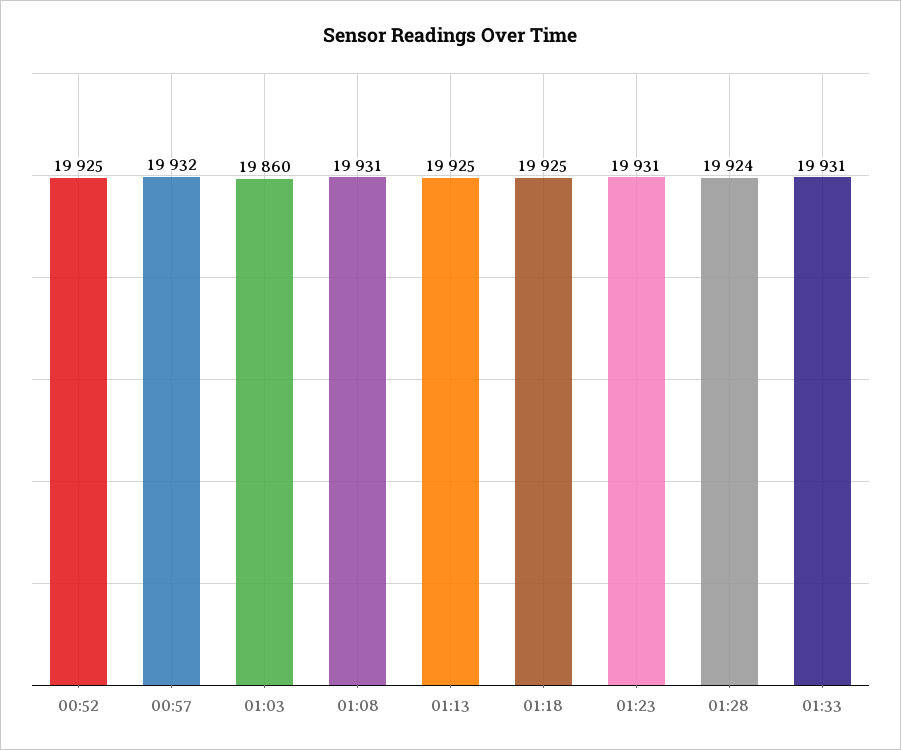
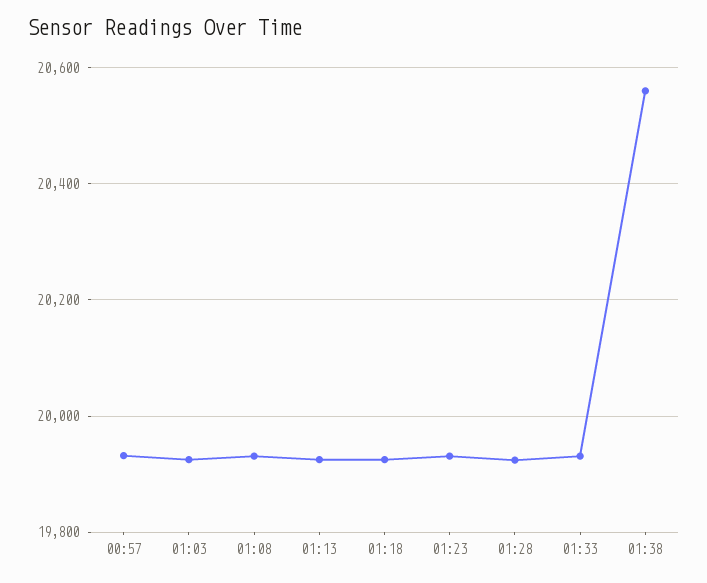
00:52: 19925 -> none
01:03: 19860 -> 19920
01:38: none -> 20560

